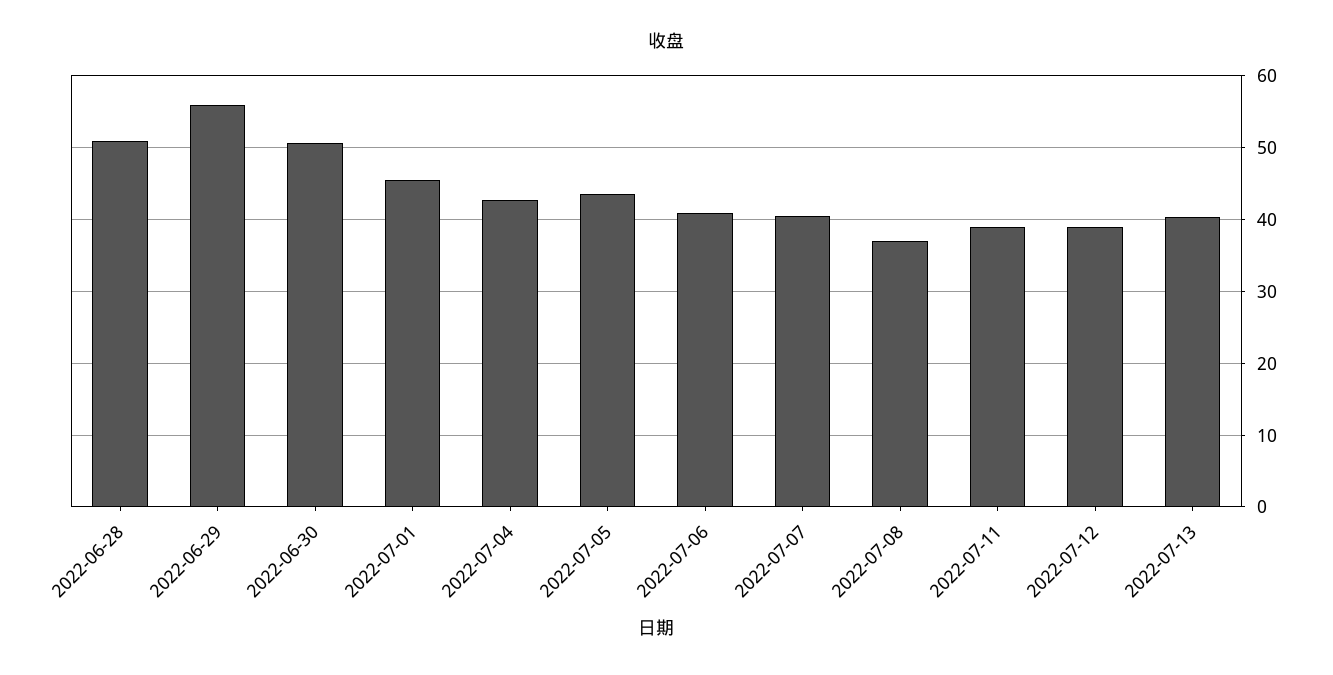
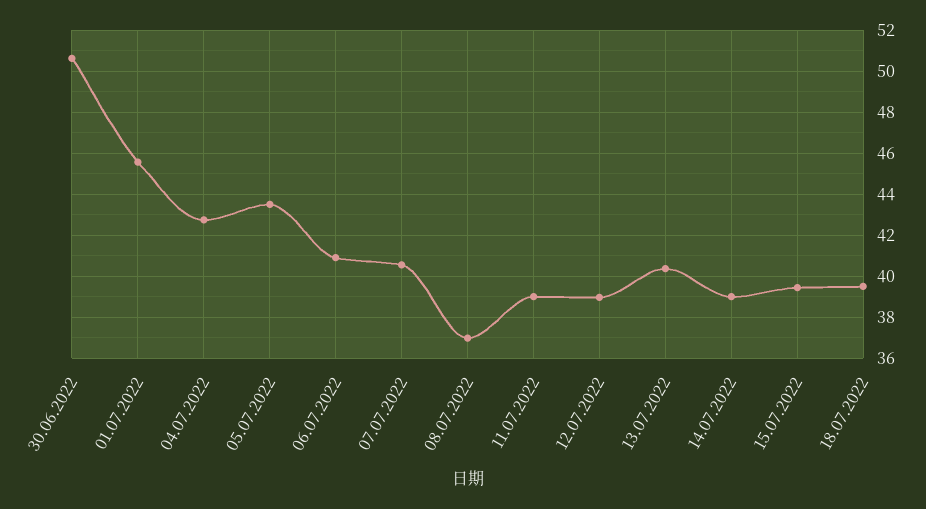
2022-06-28: 51 -> none
2022-06-29: 56 -> none
14.07.2022: none -> 39
15.07.2022: none -> 39.5
18.07.2022: none -> 39.5

